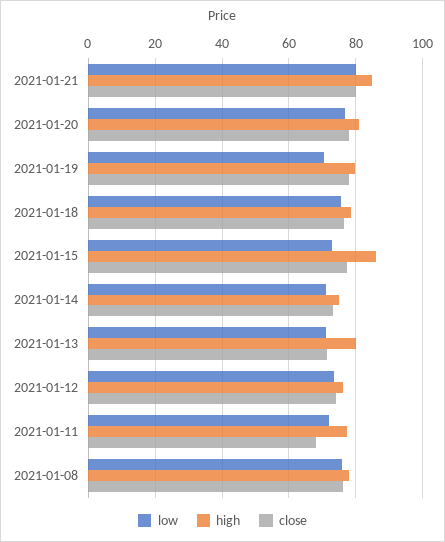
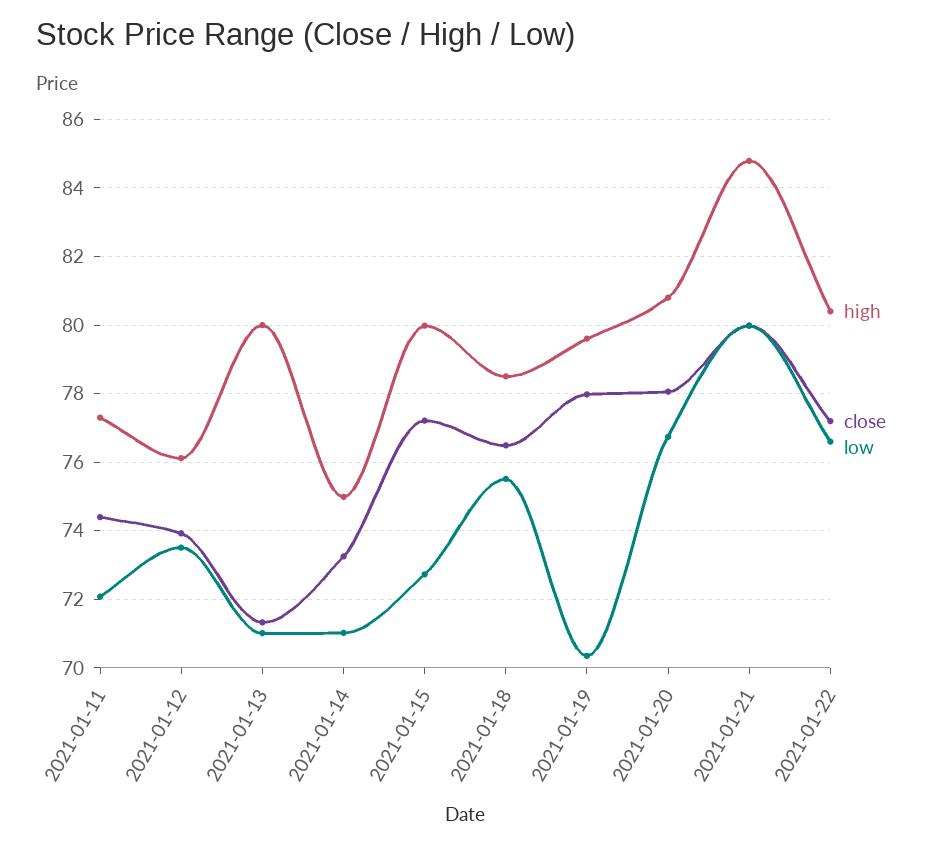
high, 2021-01-15: 86 -> 80
close, 2021-01-11: 68 -> 74.4
low, 2021-01-08: 76 -> none
high, 2021-01-08: 78 -> none
close, 2021-01-08: 76 -> none
high, 2021-01-22: none -> 80.4
close, 2021-01-22: none -> 77.2
low, 2021-01-22: none -> 76.6

